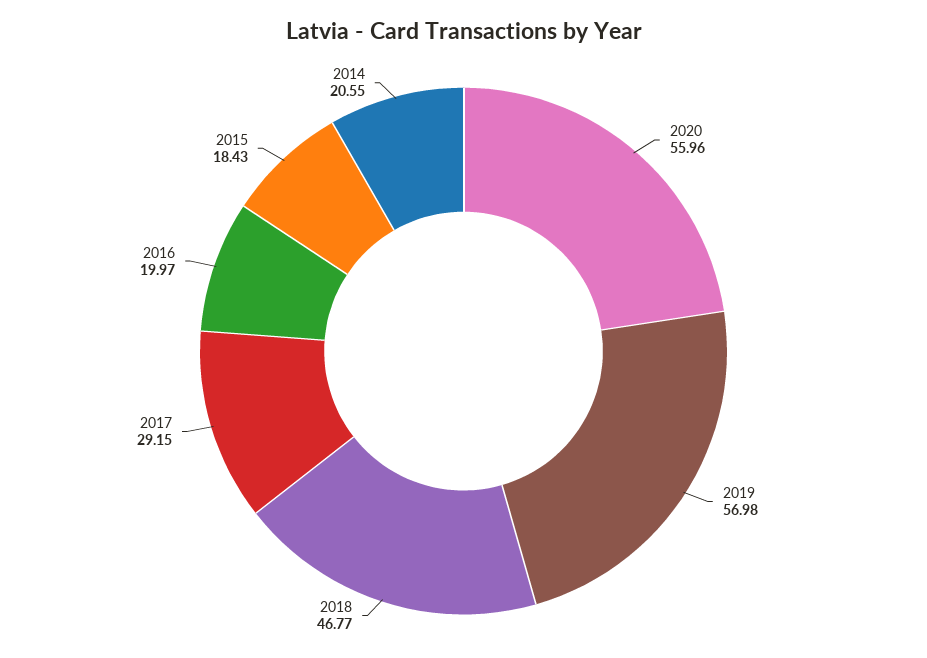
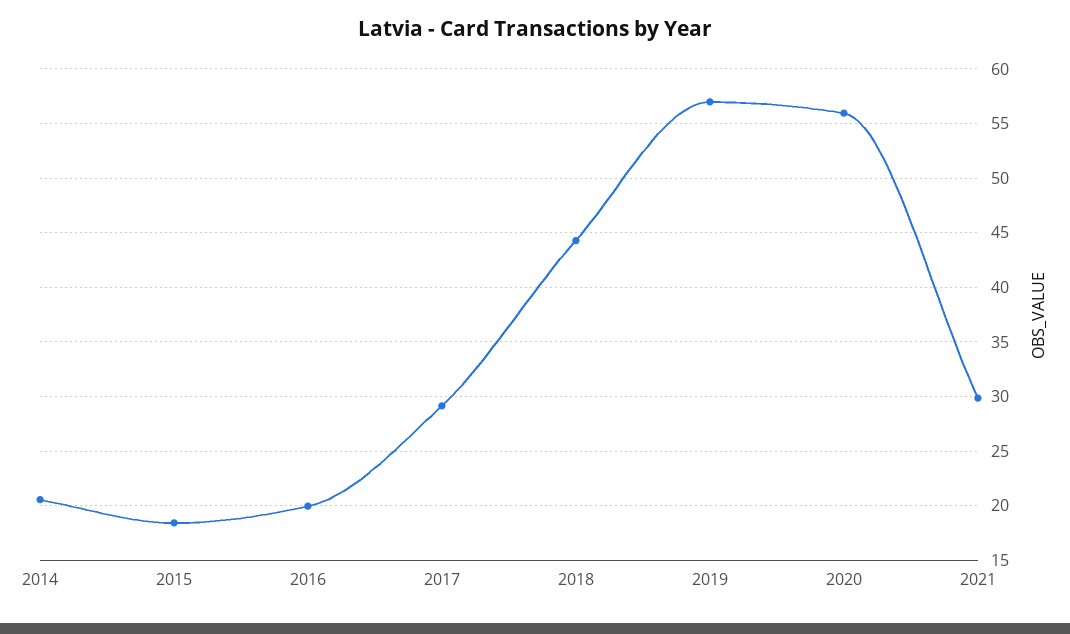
2018: 46.77 -> 44
2021: none -> 30

